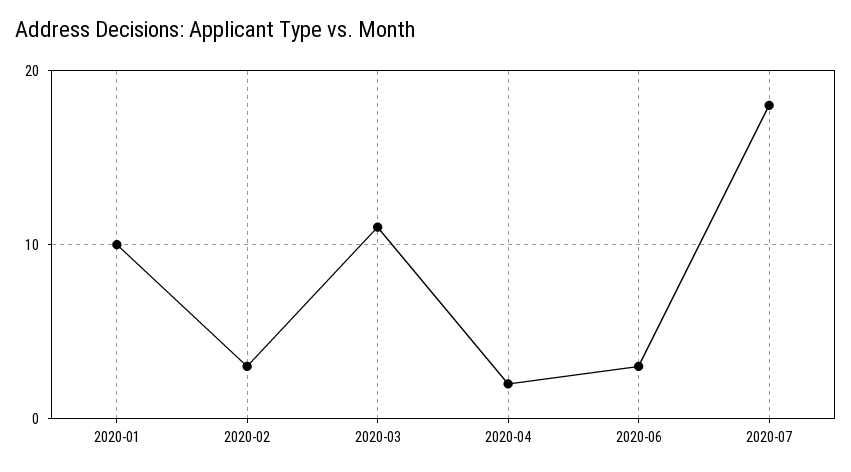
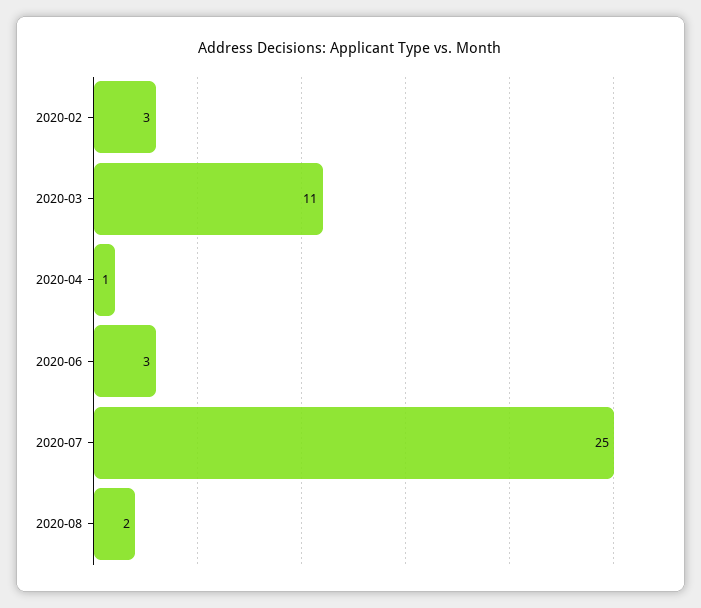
2020-01: 10 -> none
2020-04: 2 -> 1
2020-07: 18 -> 25
2020-08: none -> 2

